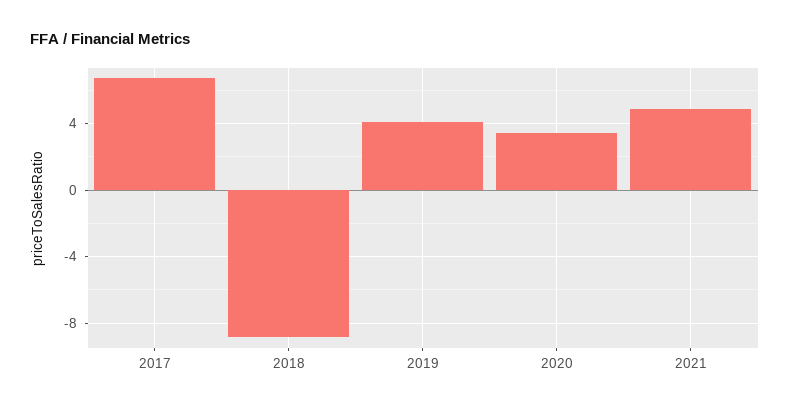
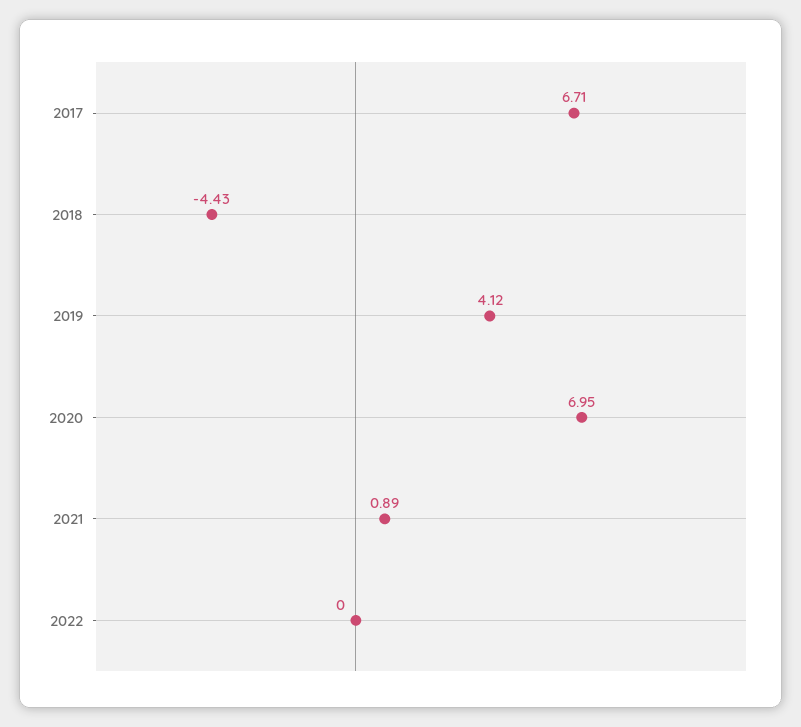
2018: -9 -> -4.43
2020: 3.5 -> 6.95
2021: 5 -> 0.89
2022: none -> 0

